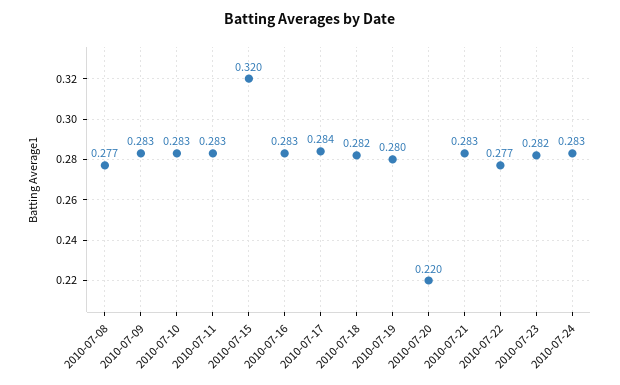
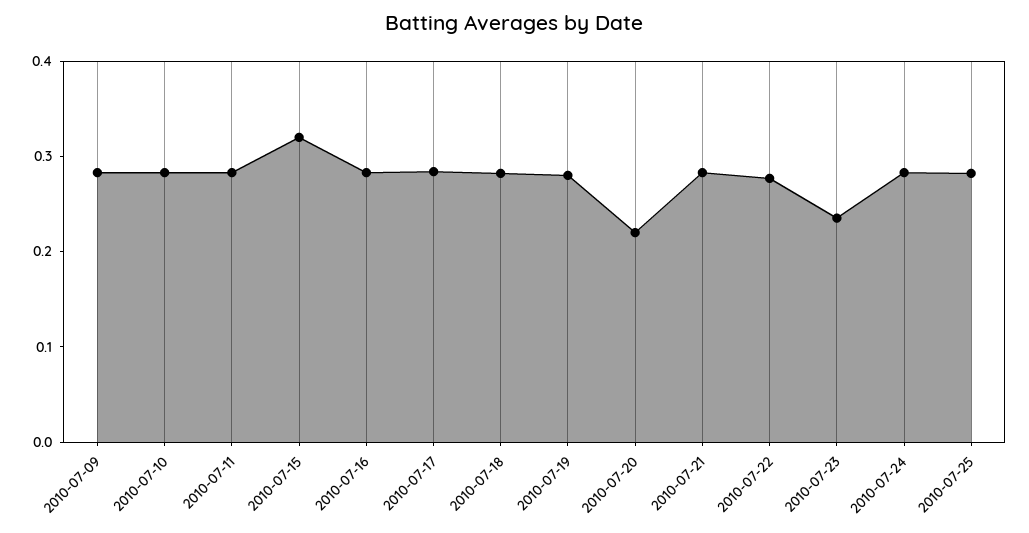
2010-07-08: 0.277 -> none
2010-07-23: 0.282 -> 0.24
2010-07-25: none -> 0.28

